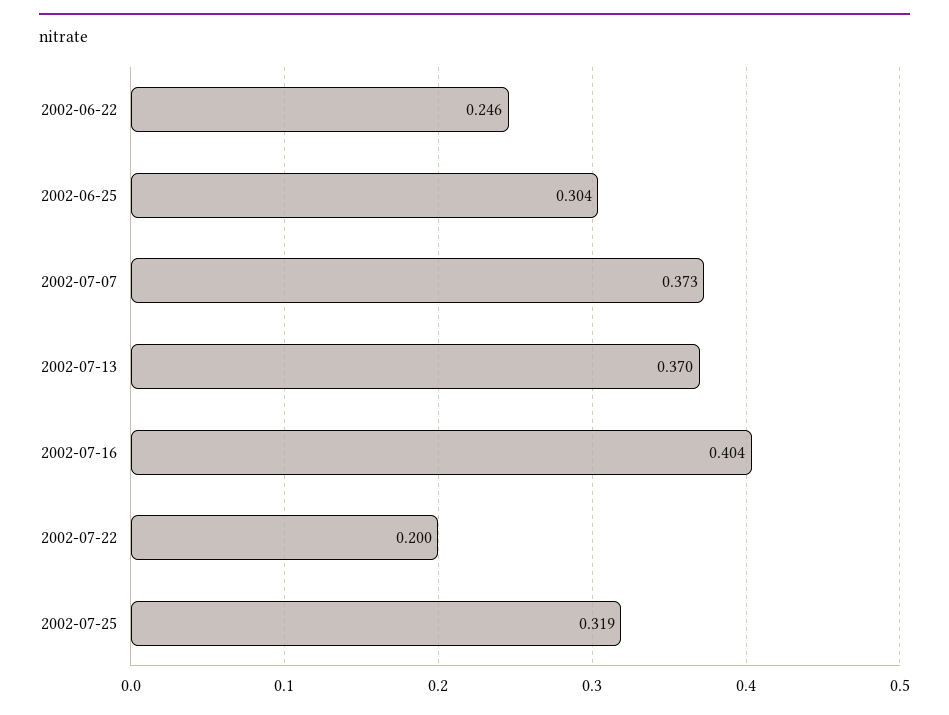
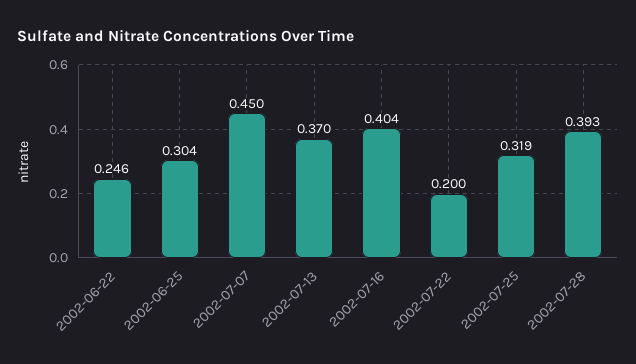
2002-07-07: 0.373 -> 0.45
2002-07-28: none -> 0.393

